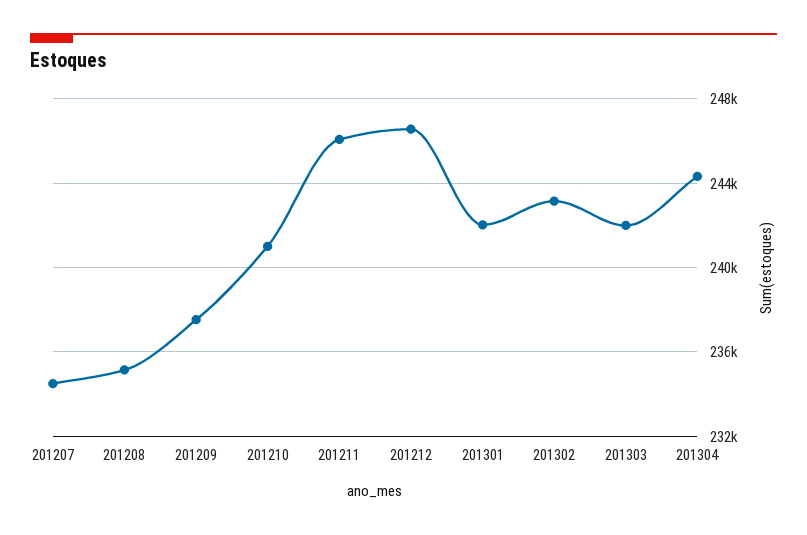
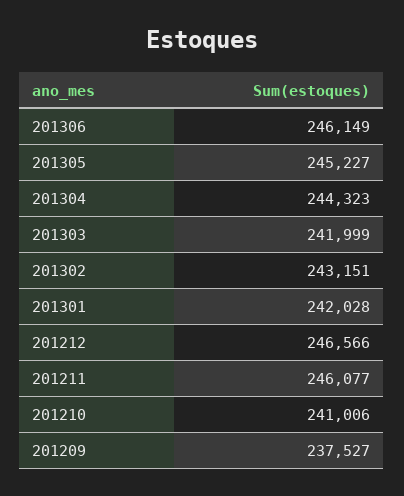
201207: 234500 -> none
201208: 235000 -> none
201306: none -> 246149
201305: none -> 245227

